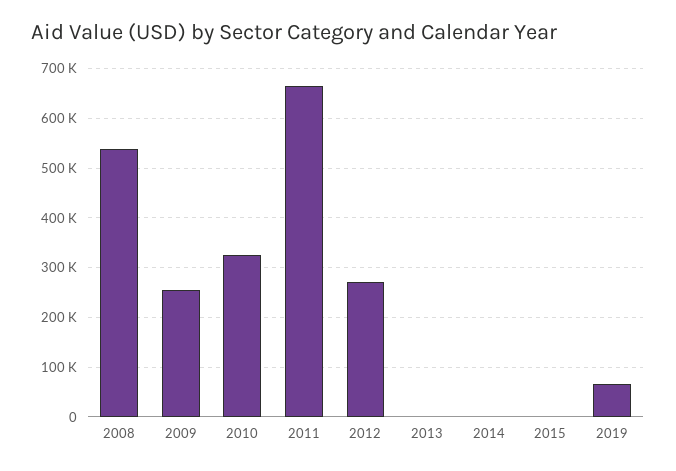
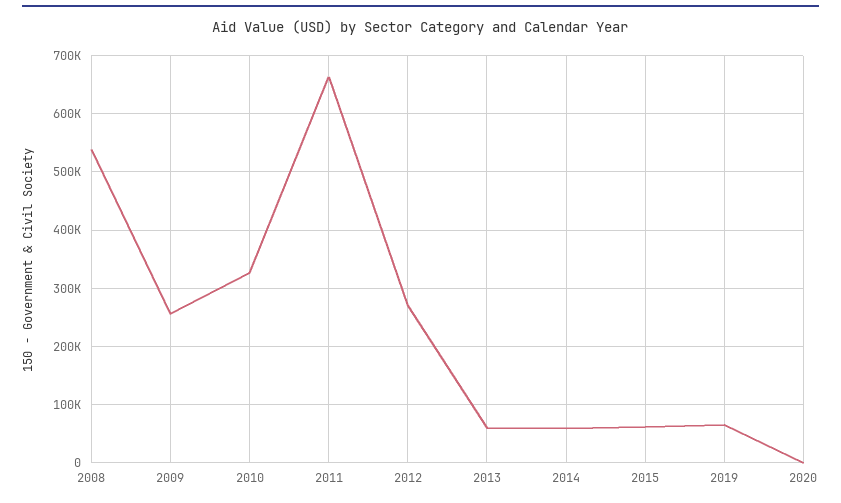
2013: 0 -> 60000
2014: 0 -> 60000
2015: 0 -> 60000
2020: none -> 0

